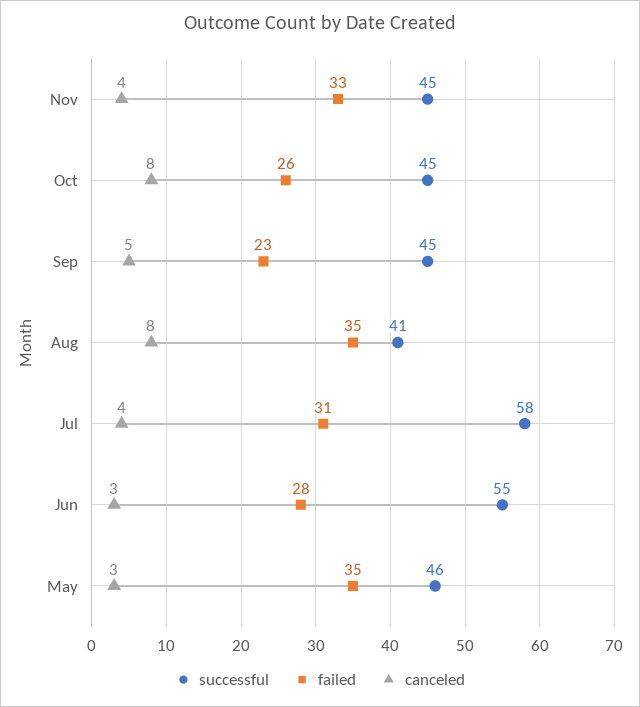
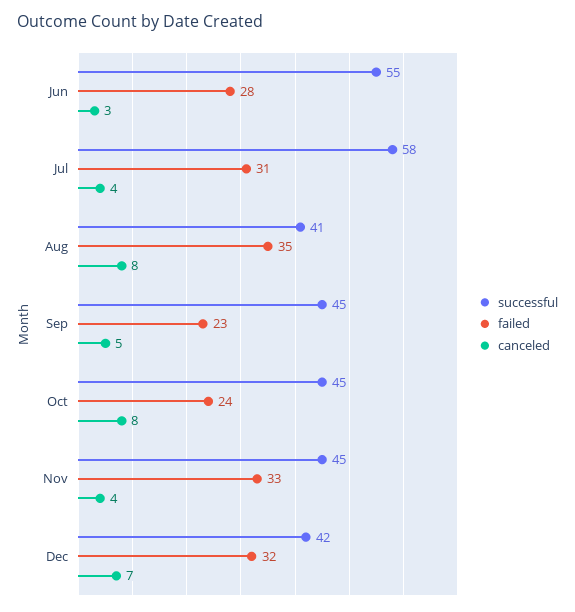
failed, Oct: 26 -> 24
successful, May: 46 -> none
failed, May: 35 -> none
canceled, May: 3 -> none
successful, Dec: none -> 42
failed, Dec: none -> 32
canceled, Dec: none -> 7

